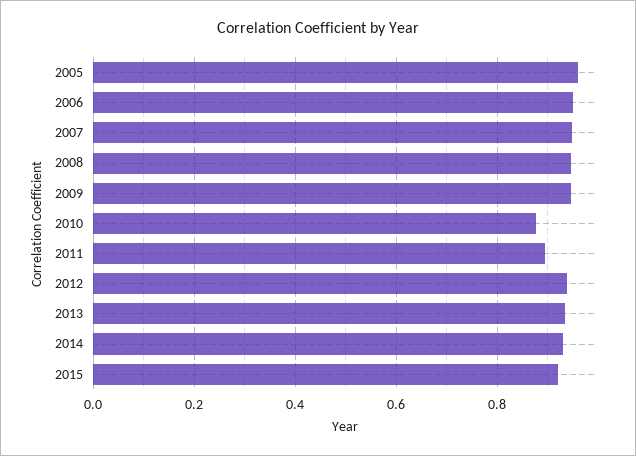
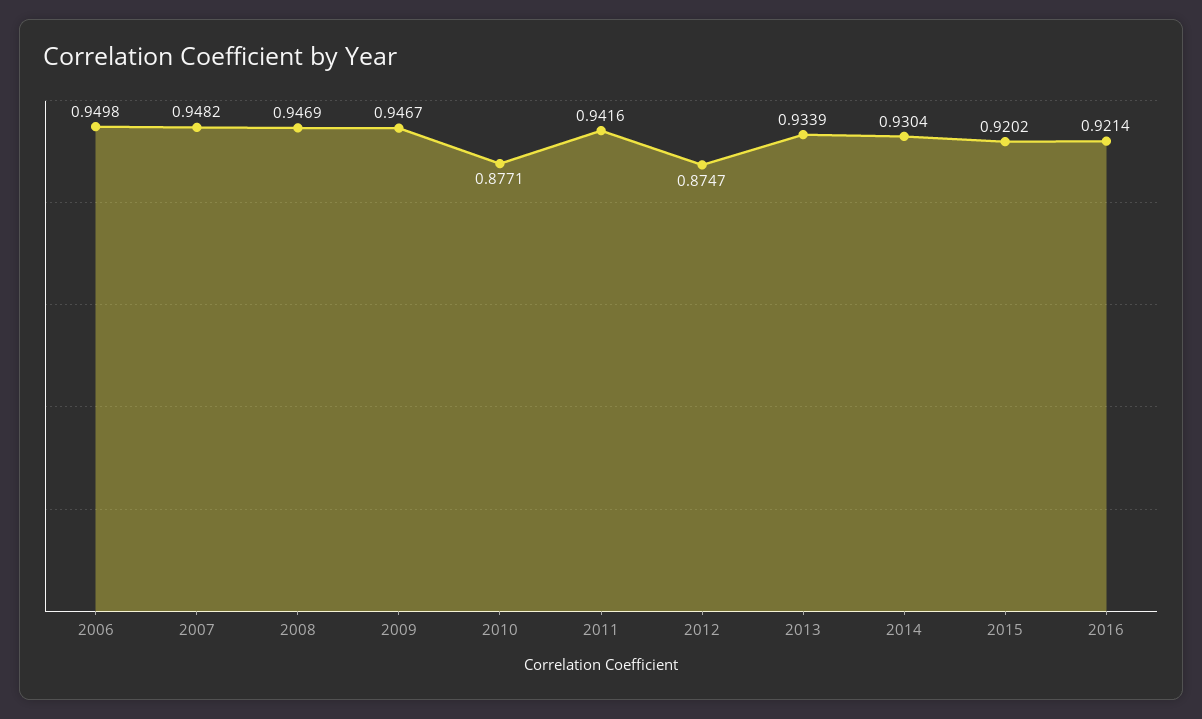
2005: 0.96 -> none
2011: 0.9 -> 0.9416
2012: 0.94 -> 0.8747
2016: none -> 0.9214

